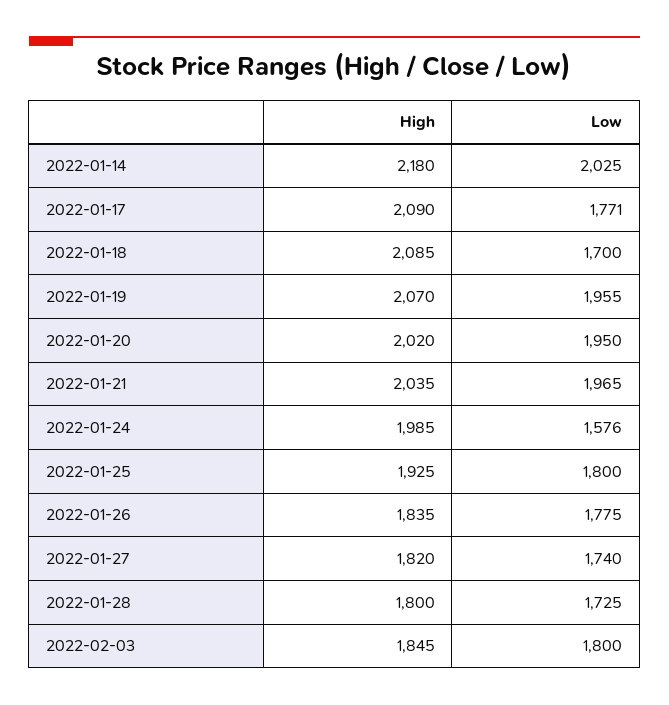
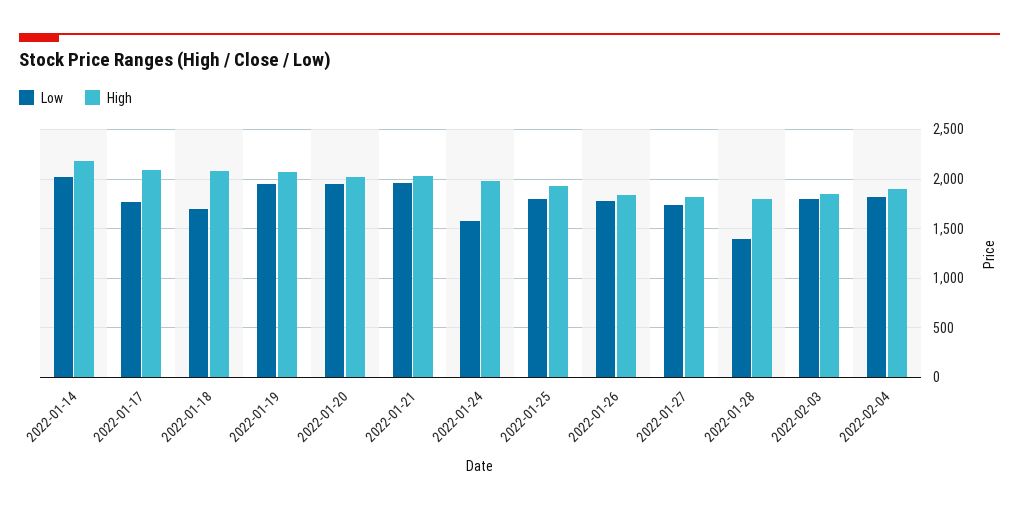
Low, 2022-01-28: 1725 -> 1400
Low, 2022-02-04: none -> 1800
High, 2022-02-04: none -> 1900

